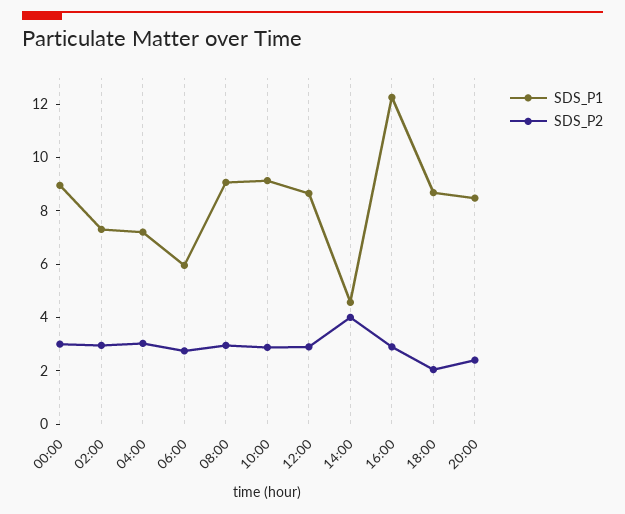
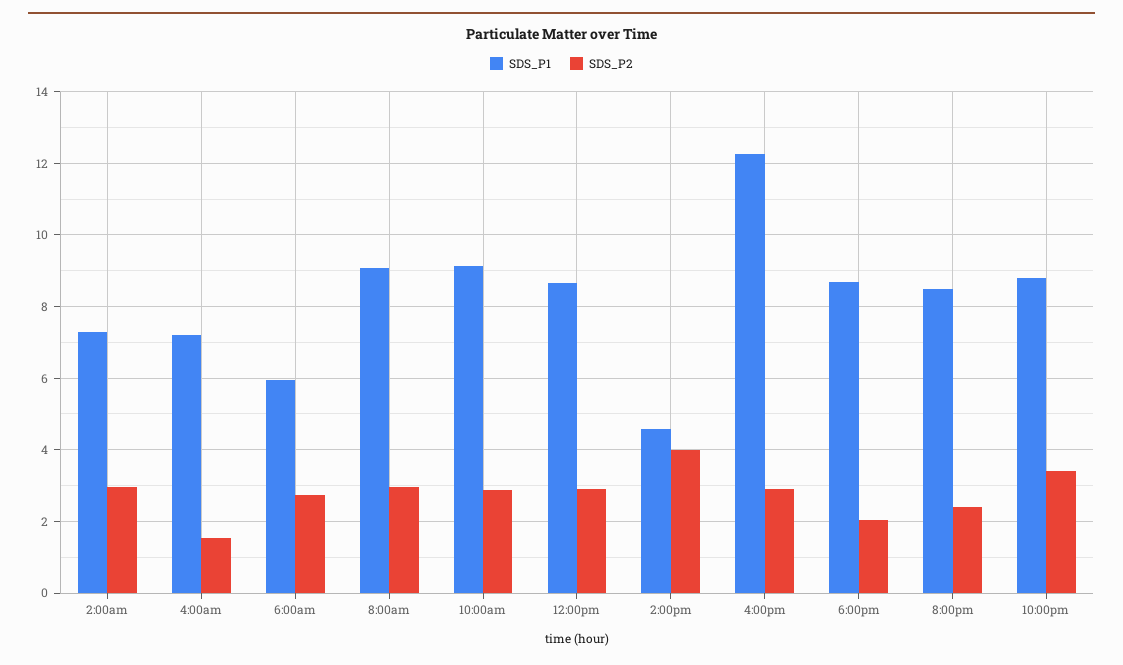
SDS_P1, 00:00: 9 -> none
SDS_P2, 00:00: 3 -> none
SDS_P2, 04:00: 3 -> 1.6
SDS_P1, 10:00pm: none -> 8.8
SDS_P2, 10:00pm: none -> 3.4

